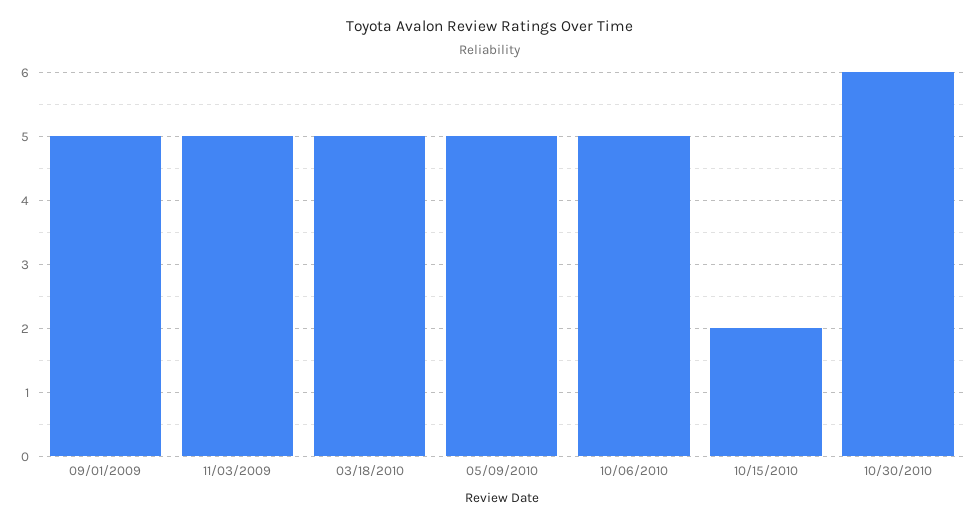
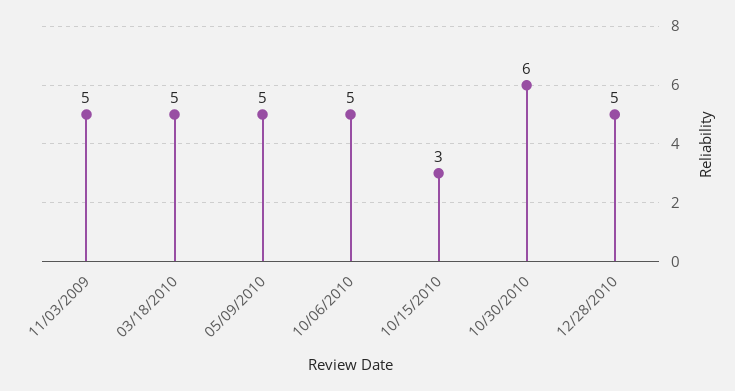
09/01/2009: 5 -> none
10/15/2010: 2 -> 3
12/28/2010: none -> 5

